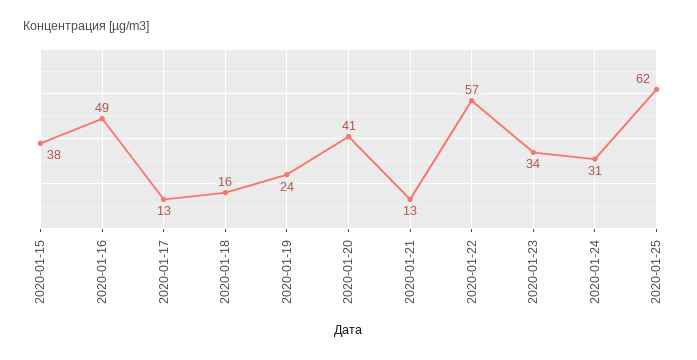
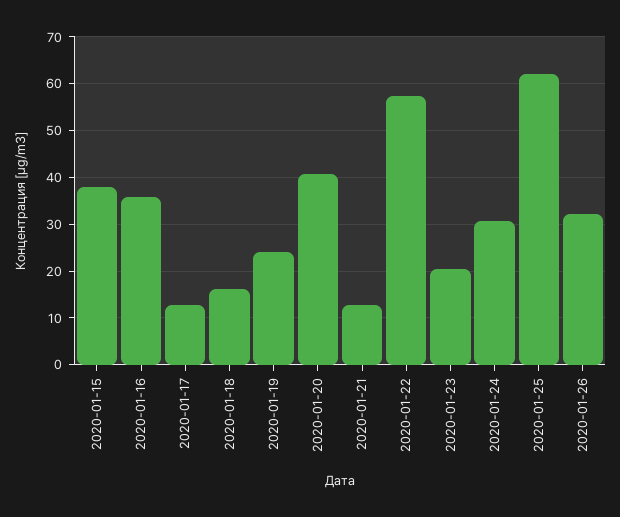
2020-01-16: 49 -> 36
2020-01-23: 34 -> 20
2020-01-26: none -> 32

